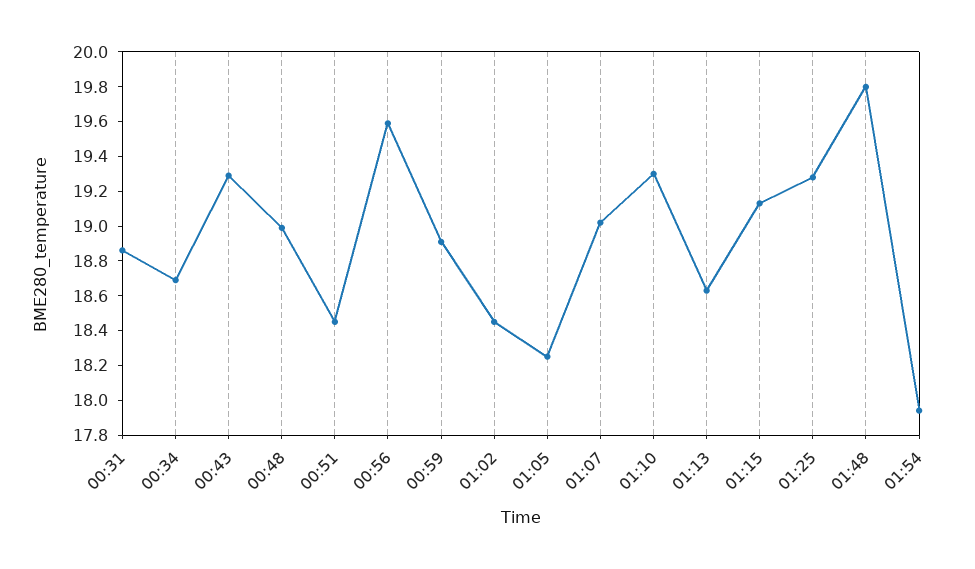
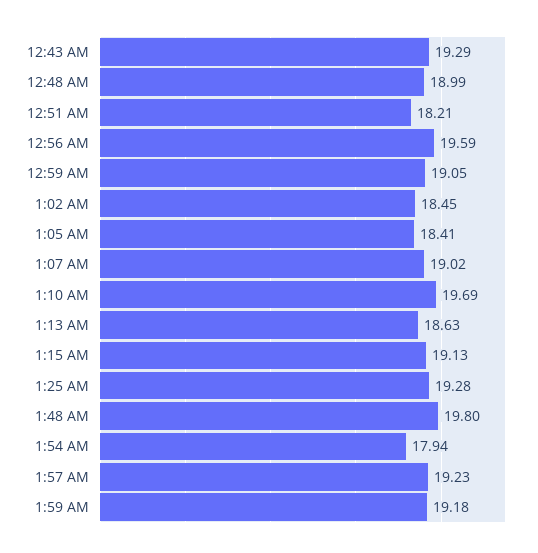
00:31: 18.85 -> none
00:34: 18.7 -> none
00:51: 18.45 -> 18.21
00:59: 18.9 -> 19.05
01:05: 18.25 -> 18.41
01:10: 19.3 -> 19.69
1:57 AM: none -> 19.23
1:59 AM: none -> 19.18

